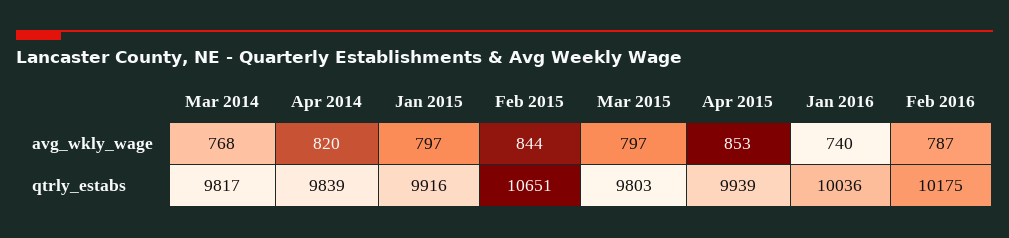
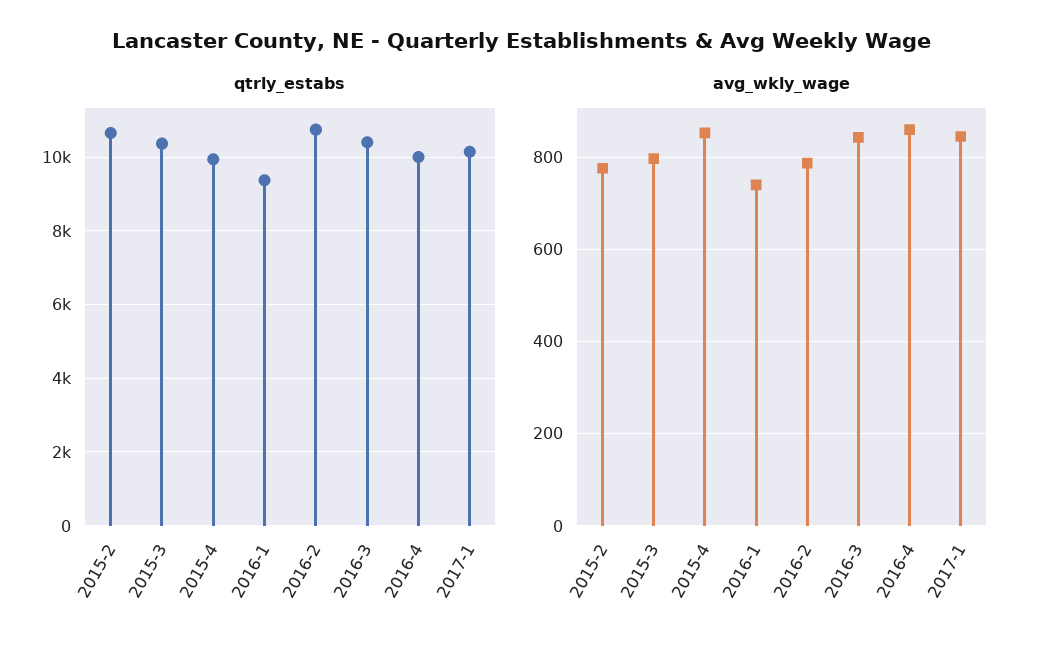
avg_wkly_wage, Mar 2014: 768 -> none
avg_wkly_wage, Apr 2014: 820 -> none
avg_wkly_wage, Jan 2015: 797 -> none
avg_wkly_wage, Feb 2015: 844 -> 780
qtrly_estabs, Mar 2014: 9817 -> none
qtrly_estabs, Apr 2014: 9839 -> none
qtrly_estabs, Jan 2015: 9916 -> none
qtrly_estabs, Mar 2015: 9803 -> 10400
qtrly_estabs, Jan 2016: 10036 -> 9400
qtrly_estabs, Feb 2016: 10175 -> 10800
qtrly_estabs, 2016-3: none -> 10400
qtrly_estabs, 2016-4: none -> 10000
qtrly_estabs, 2017-1: none -> 10200
avg_wkly_wage, 2016-3: none -> 840
avg_wkly_wage, 2016-4: none -> 860
avg_wkly_wage, 2017-1: none -> 840

